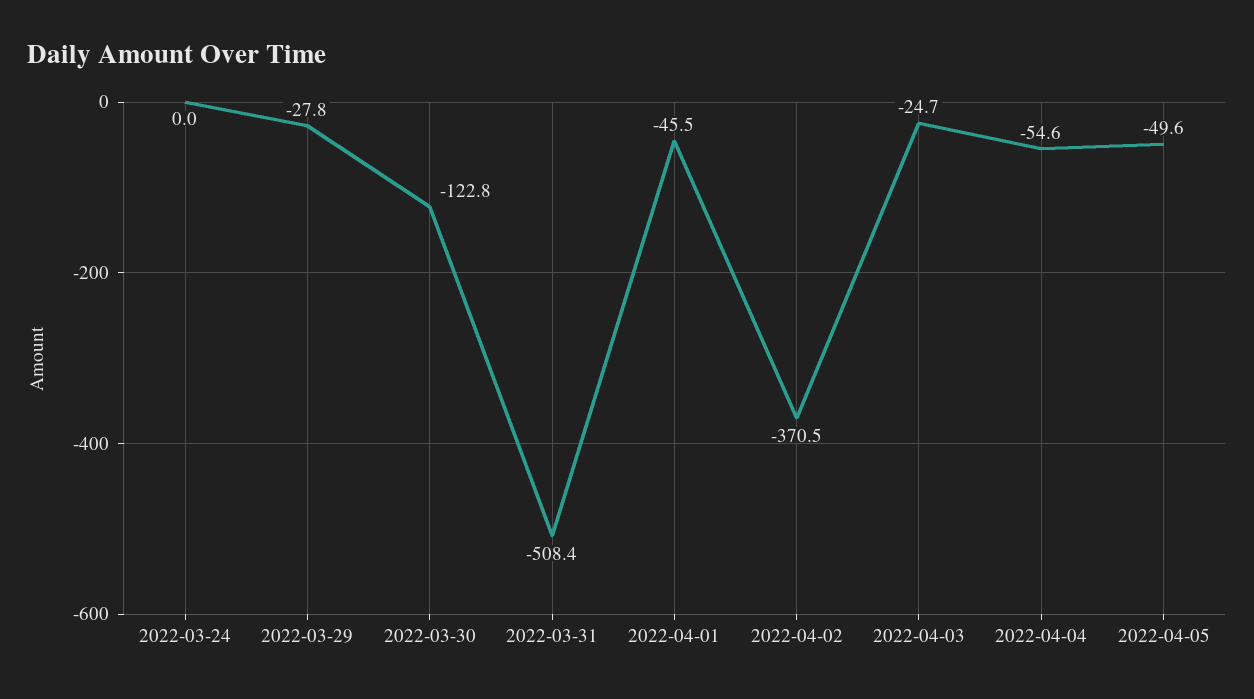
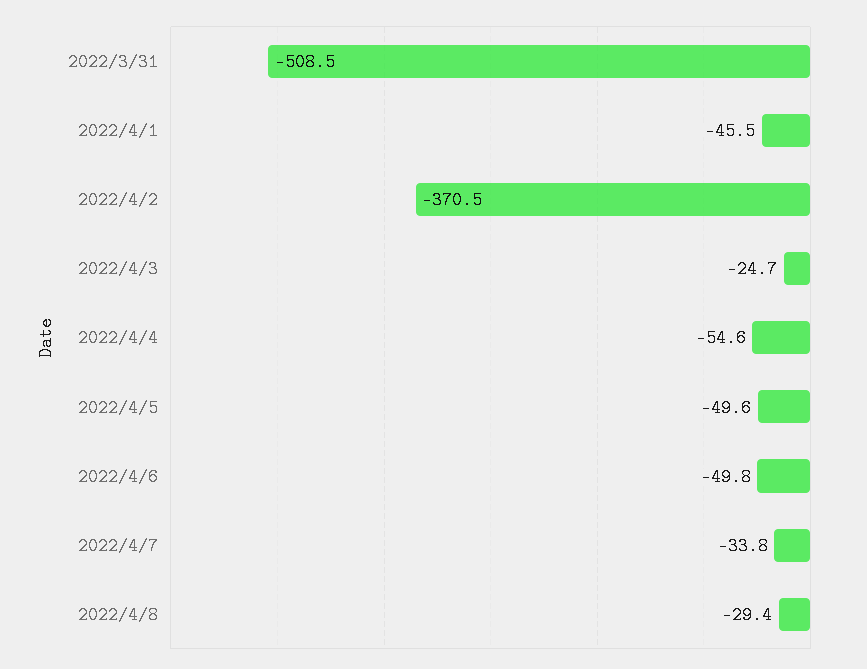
2022-03-24: 0 -> none
2022-03-29: -27.8 -> none
2022-03-30: -122.8 -> none
2022-03-31: -508.4 -> -508.5
2022/4/6: none -> -49.8
2022/4/7: none -> -33.8
2022/4/8: none -> -29.4

